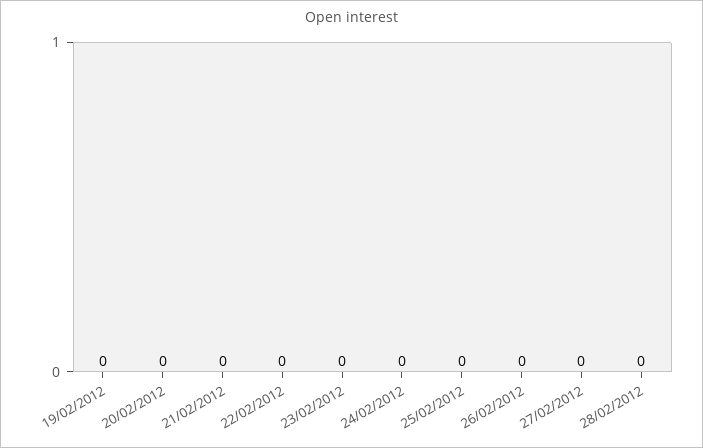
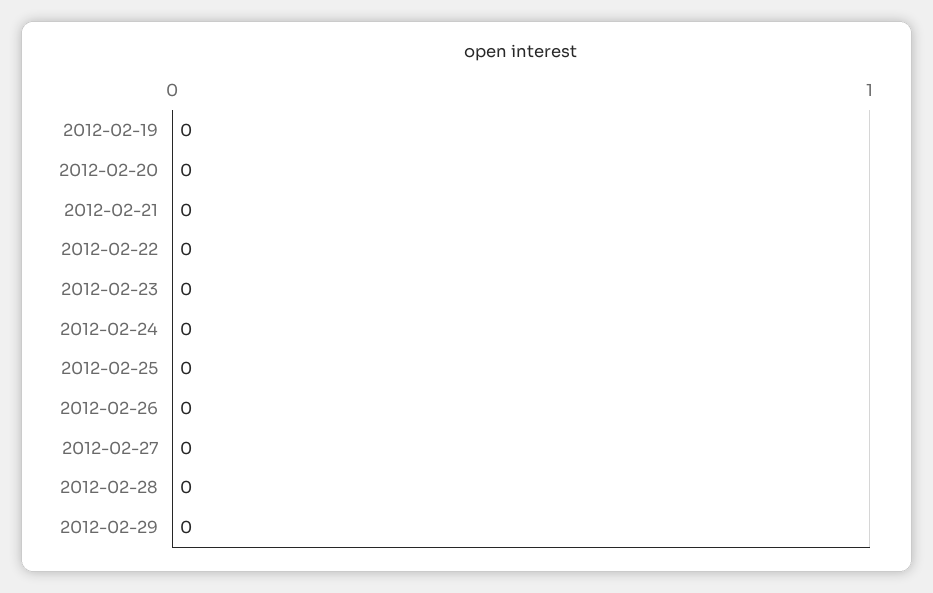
2012-02-29: none -> 0

